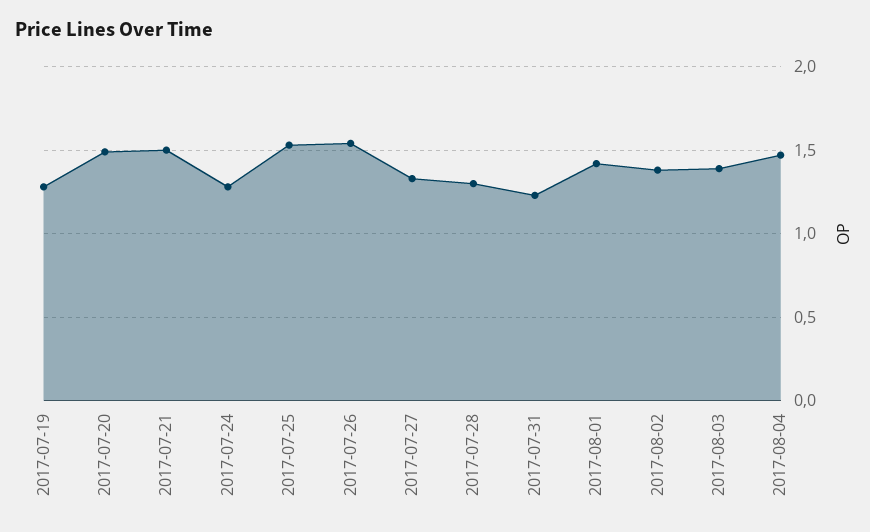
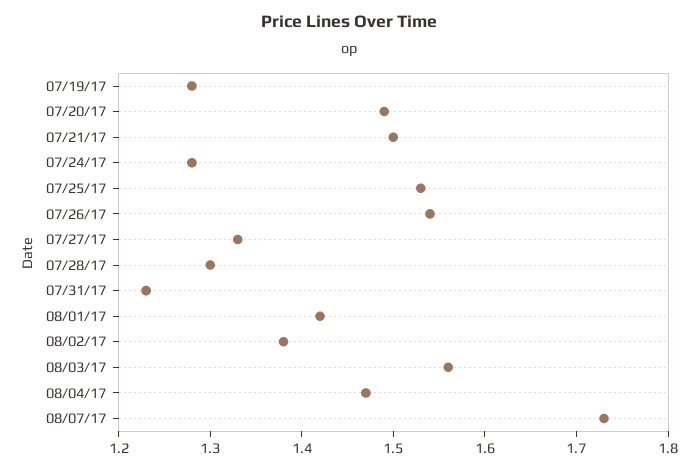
2017-08-03: 1.4 -> 1.56
08/07/17: none -> 1.73

